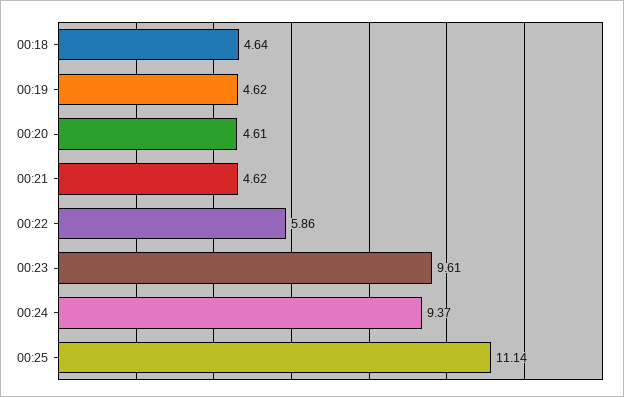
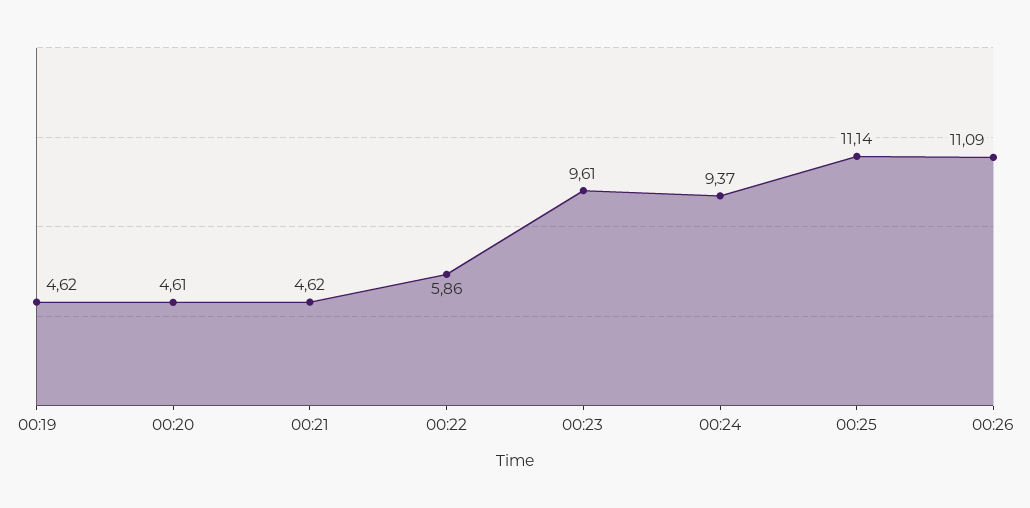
00:18: 4.64 -> none
00:26: none -> 11.09

